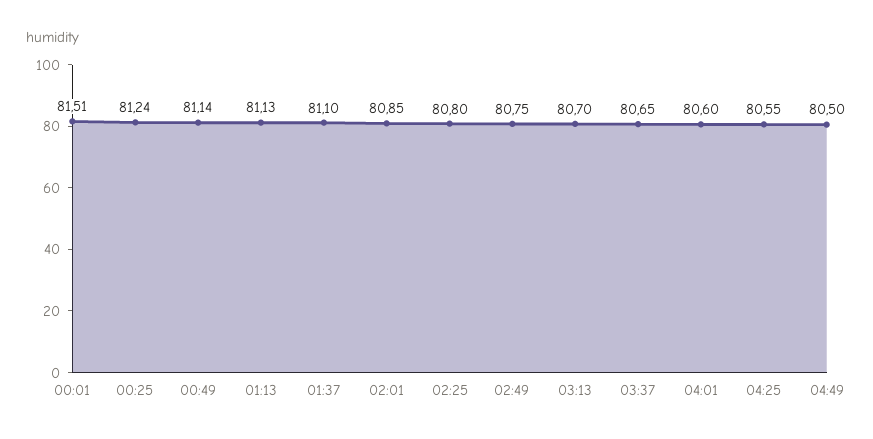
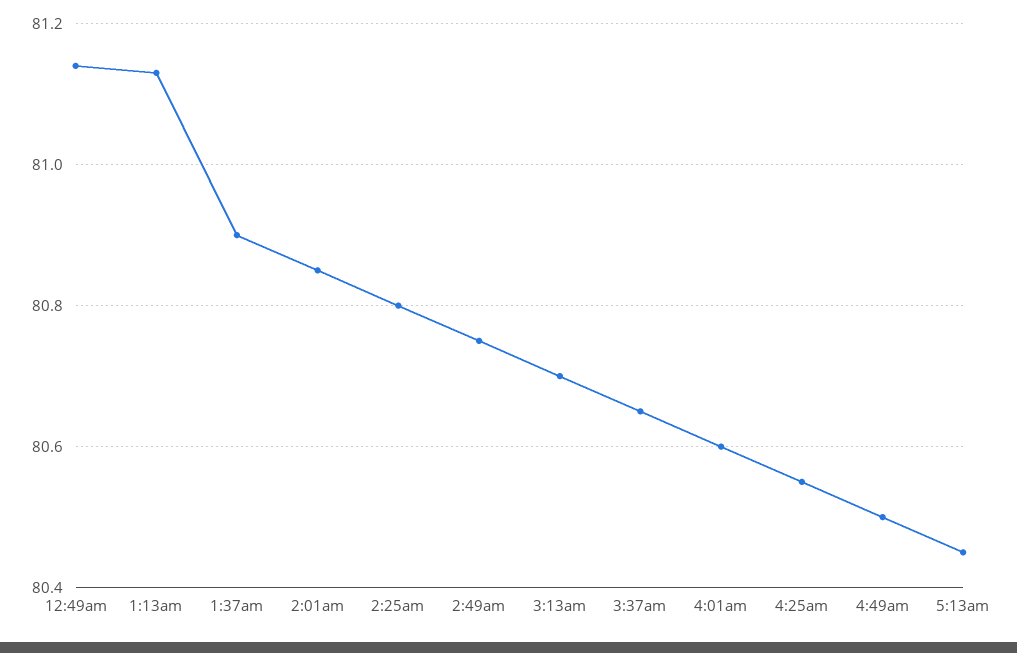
00:01: 81.51 -> none
00:25: 81.24 -> none
01:37: 81.1 -> 80.9
5:13am: none -> 80.45

